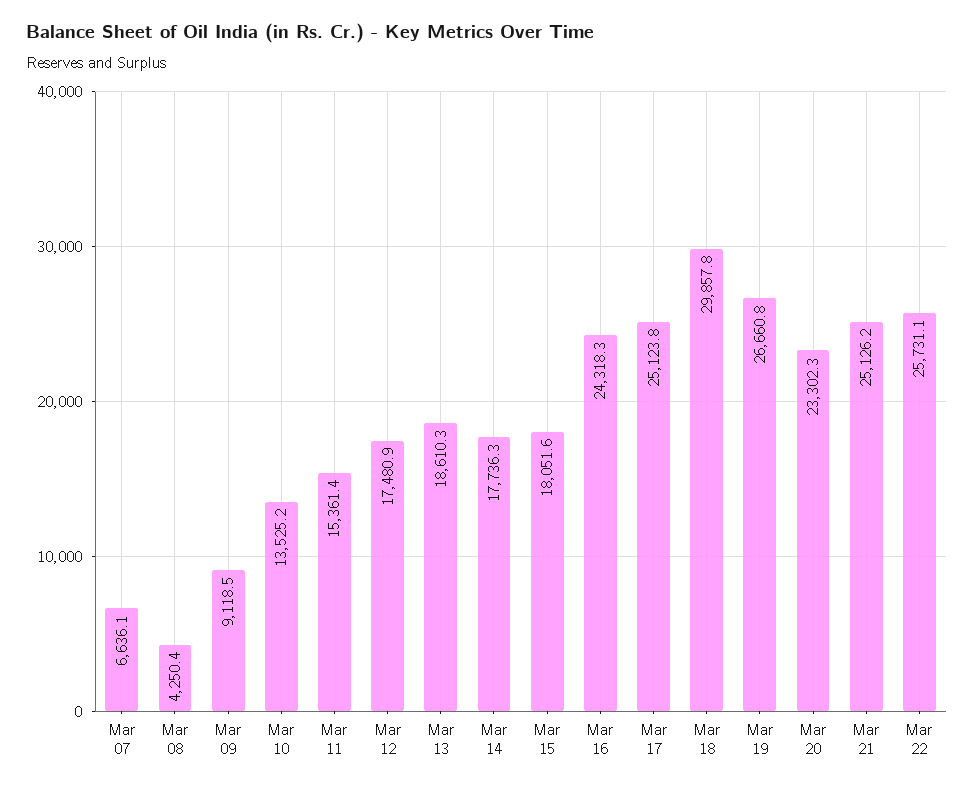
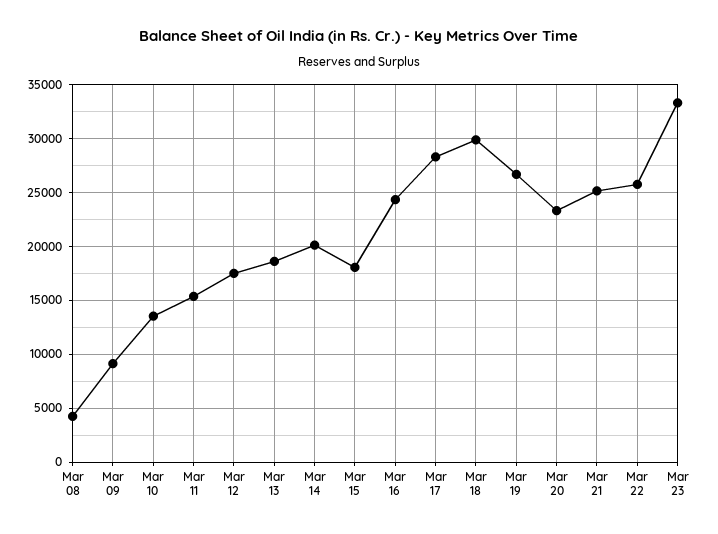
Mar 07: 6636.1 -> none
Mar 14: 17736.3 -> 20000
Mar 17: 25123.8 -> 28000
Mar 23: none -> 33000

